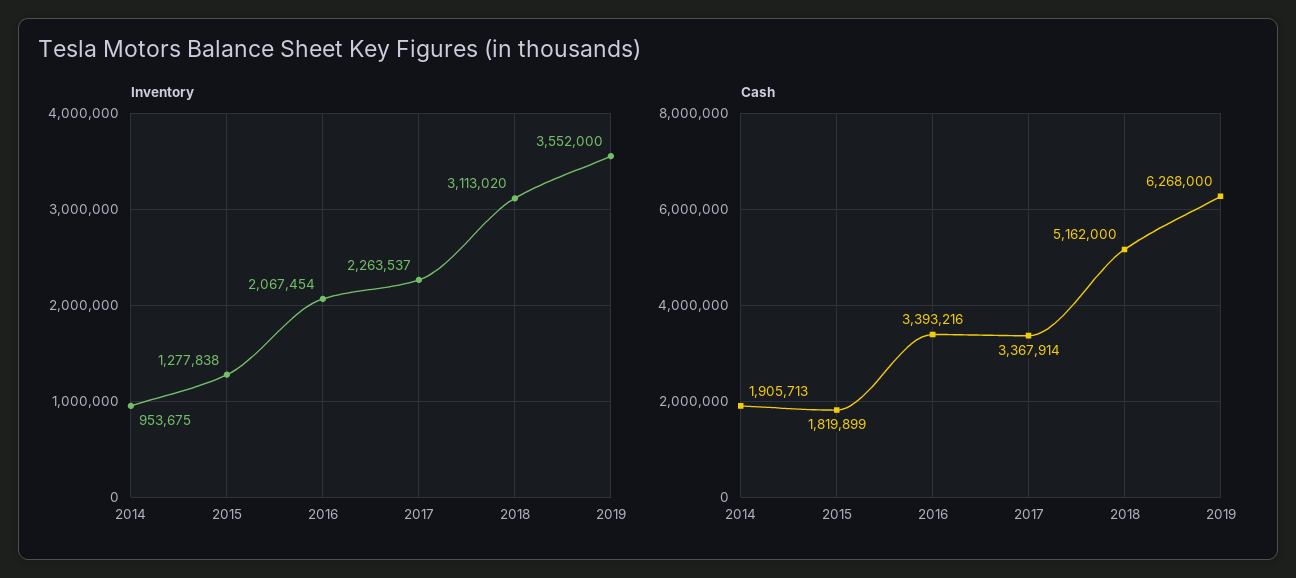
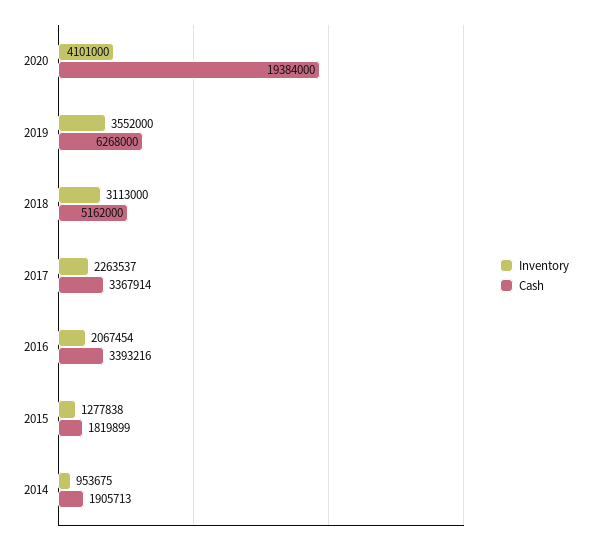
Inventory, 2018: 3113020 -> 3113000
Inventory, 2020: none -> 4101000
Cash, 2020: none -> 19384000

